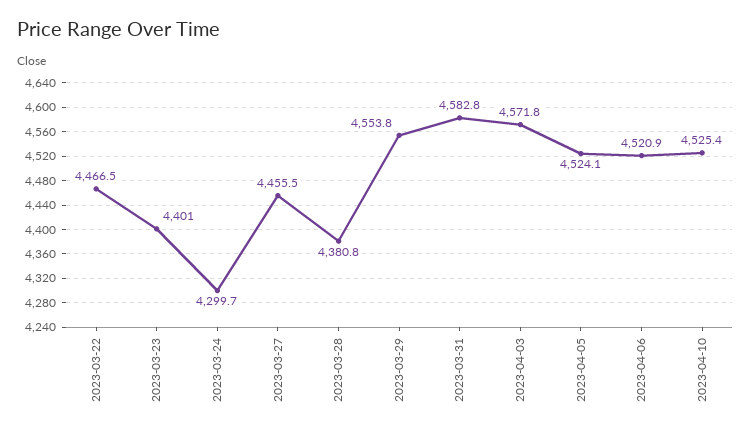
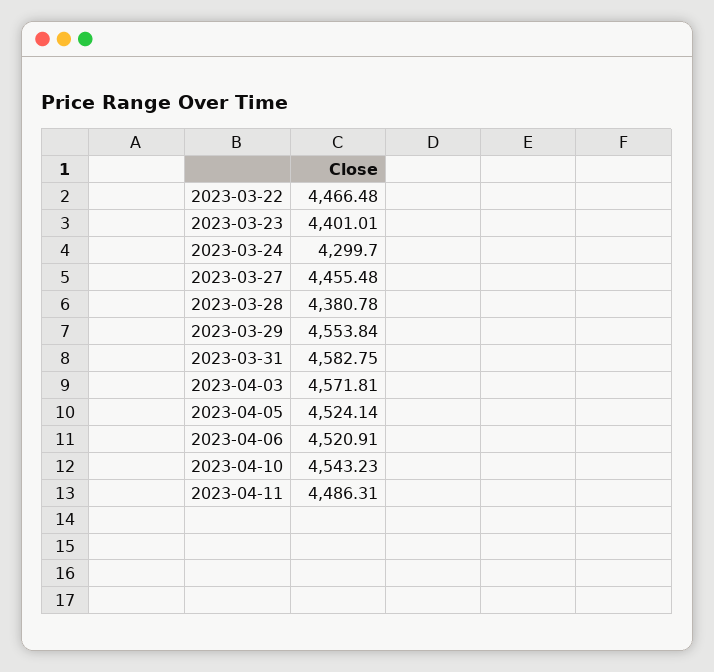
2023-04-10: 4525.4 -> 4543.23
2023-04-11: none -> 4486.31

